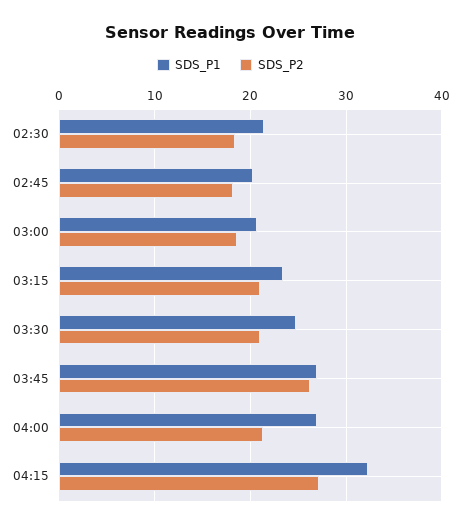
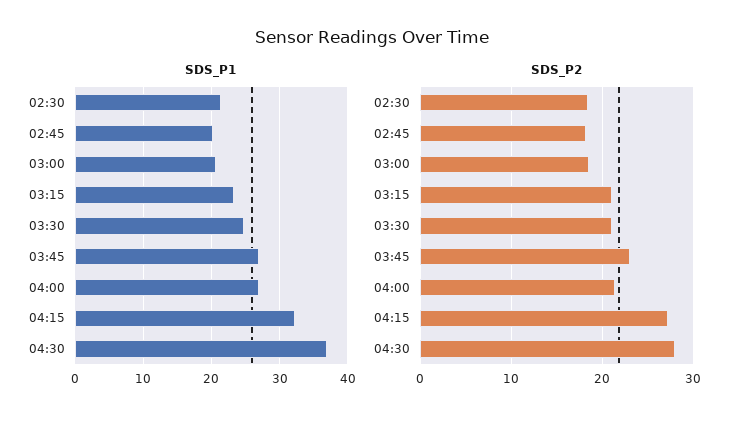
SDS_P2, 03:45: 26 -> 23
SDS_P1, 04:30: none -> 37
SDS_P2, 04:30: none -> 28

